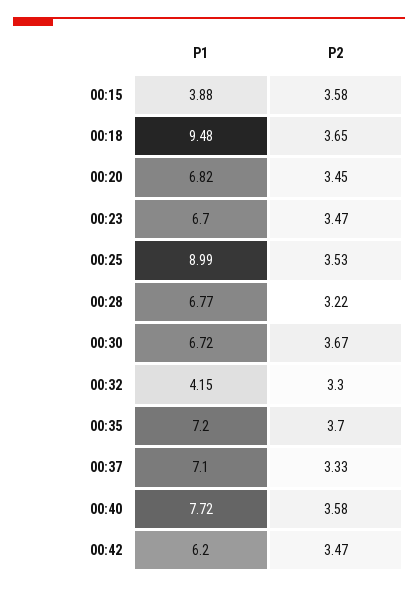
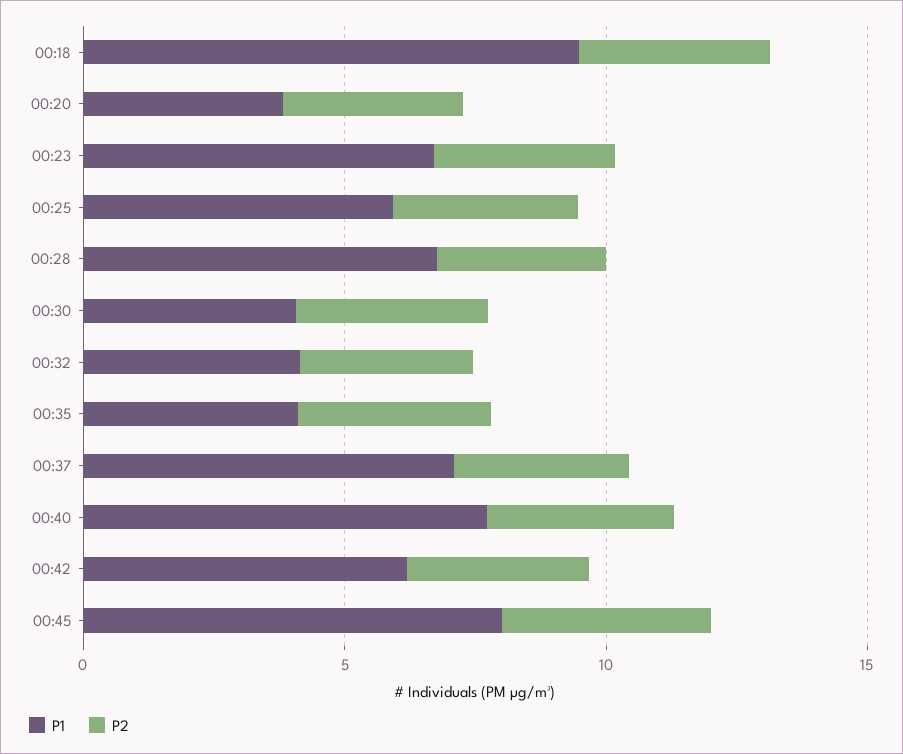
P1, 00:15: 3.88 -> none
P2, 00:15: 3.58 -> none
P1, 00:20: 6.82 -> 4
P1, 00:25: 8.99 -> 6
P1, 00:30: 6.72 -> 4
P1, 00:35: 7.2 -> 4
P1, 00:45: none -> 8
P2, 00:45: none -> 4

